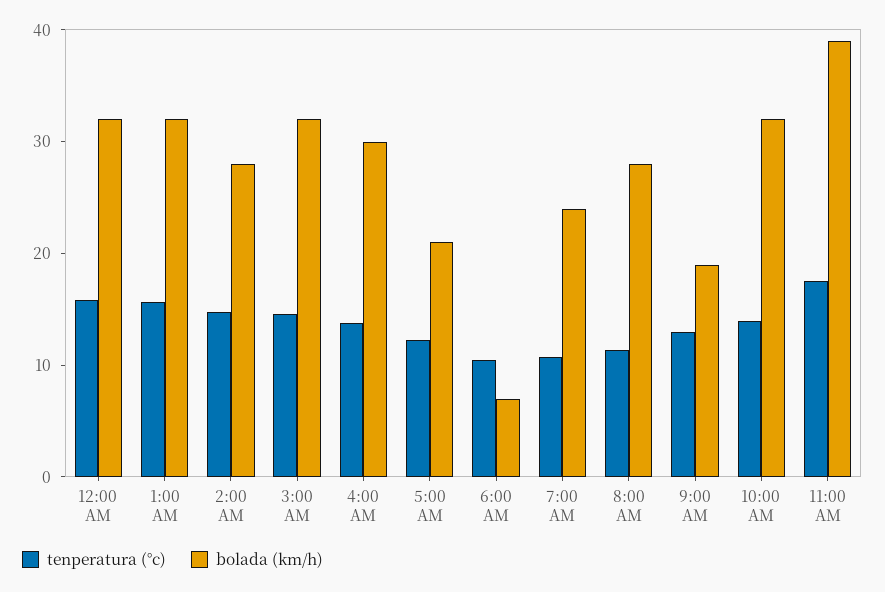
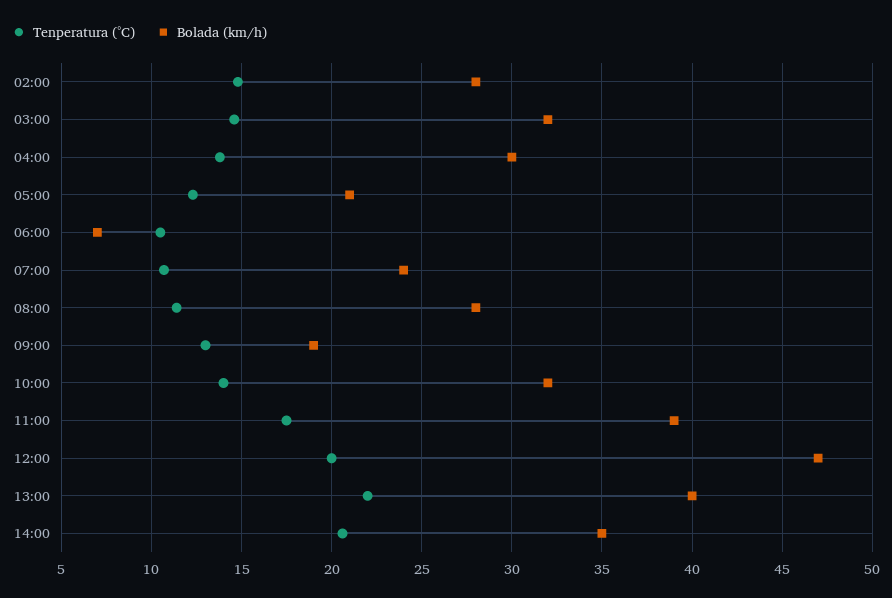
tenperatura (°c), 12:00 AM: 16 -> none
bolada (km/h), 12:00 AM: 32 -> none
tenperatura (°c), 1:00 AM: 16 -> none
bolada (km/h), 1:00 AM: 32 -> none
tenperatura (°c), 12:00: none -> 20
bolada (km/h), 12:00: none -> 47
tenperatura (°c), 13:00: none -> 22
bolada (km/h), 13:00: none -> 40
tenperatura (°c), 14:00: none -> 20.5
bolada (km/h), 14:00: none -> 35

